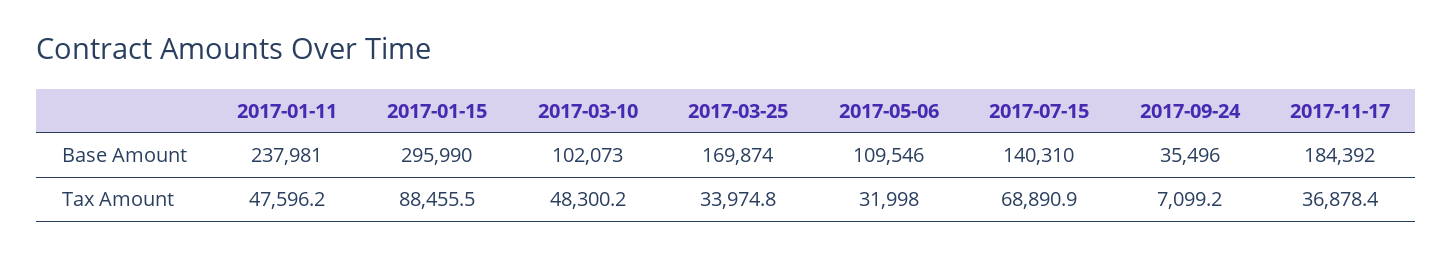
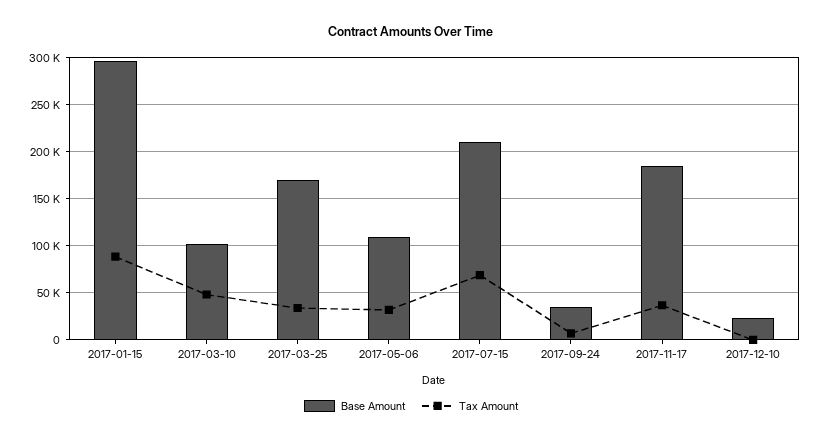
Base Amount, 2017-01-11: 237981 -> none
Base Amount, 2017-07-15: 140310 -> 210000
Tax Amount, 2017-01-11: 47596.2 -> none
Base Amount, 2017-12-10: none -> 20000
Tax Amount, 2017-12-10: none -> 0

